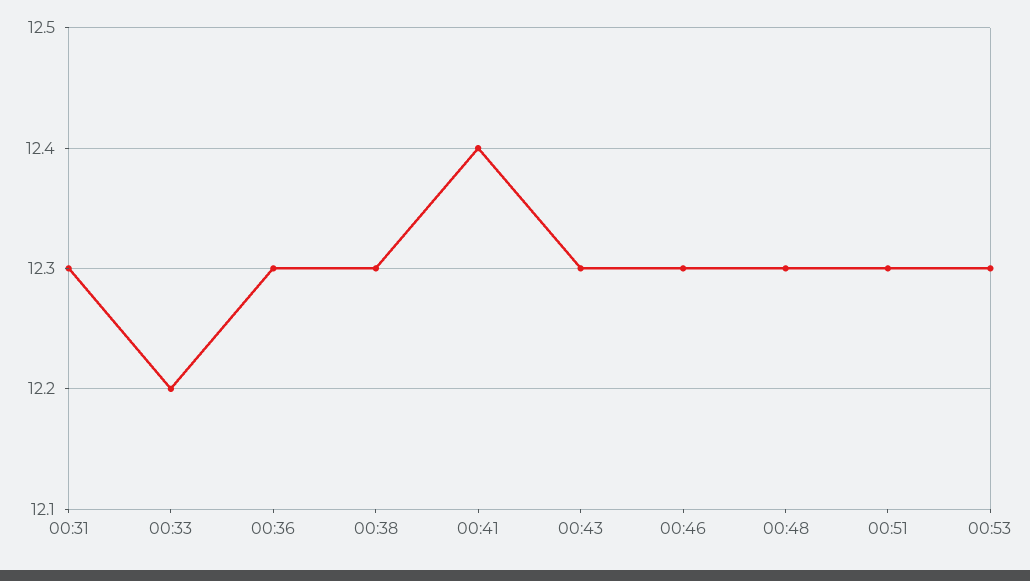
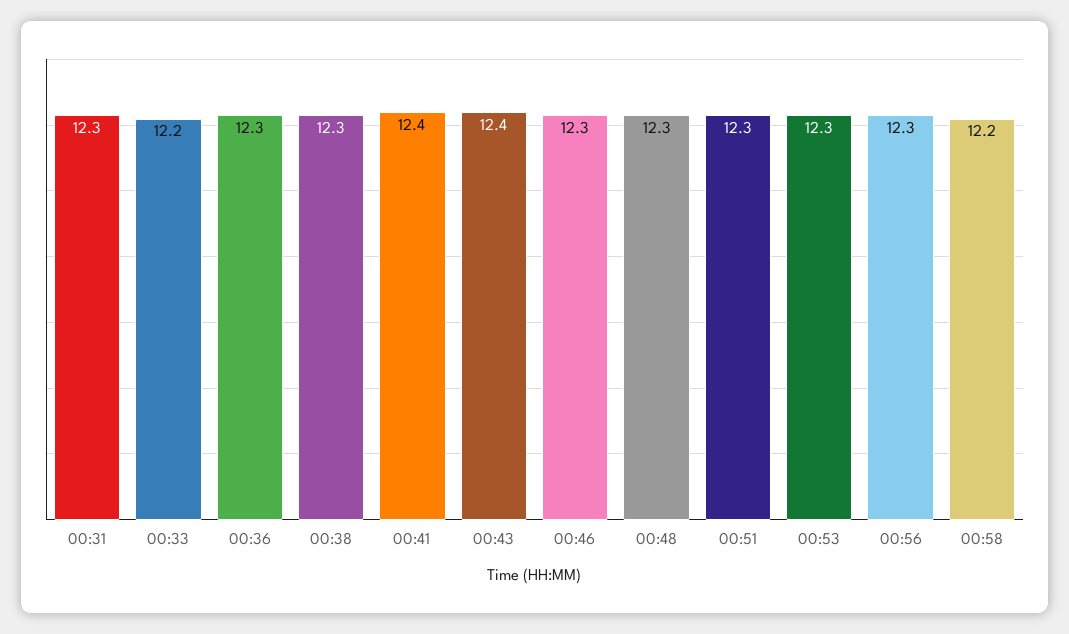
00:43: 12.3 -> 12.4
00:56: none -> 12.3
00:58: none -> 12.2

